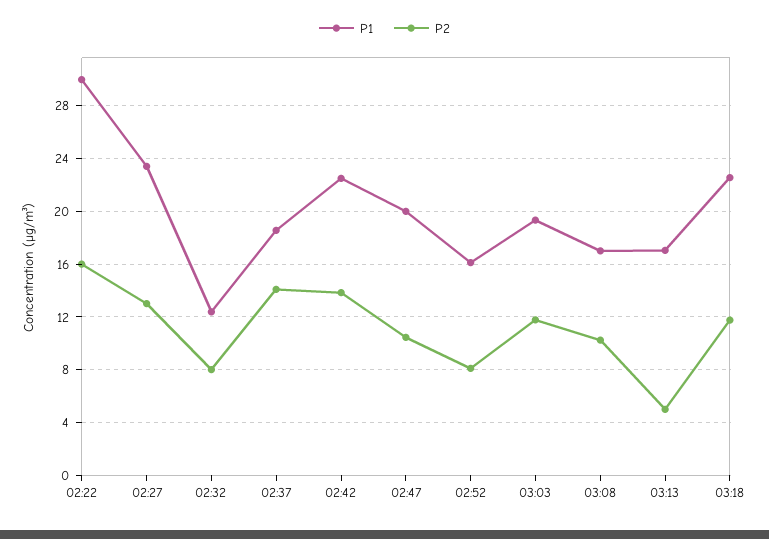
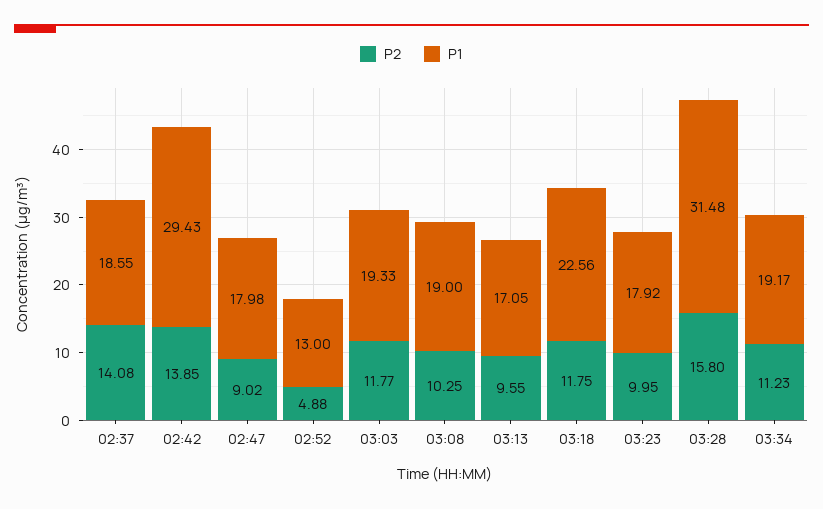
P1, 02:22: 30 -> none
P2, 02:22: 16 -> none
P1, 02:27: 23.5 -> none
P2, 02:27: 13 -> none
P1, 02:32: 12.5 -> none
P2, 02:32: 8 -> none
P1, 02:42: 22.5 -> 29.43
P1, 02:47: 20 -> 17.98
P2, 02:47: 10.5 -> 9.02
P1, 02:52: 16 -> 13
P2, 02:52: 8 -> 4.88
P1, 03:08: 17 -> 19
P2, 03:13: 5 -> 9.55
P2, 03:23: none -> 9.95
P1, 03:23: none -> 17.92
P2, 03:28: none -> 15.8
P1, 03:28: none -> 31.48
P2, 03:34: none -> 11.23
P1, 03:34: none -> 19.17

